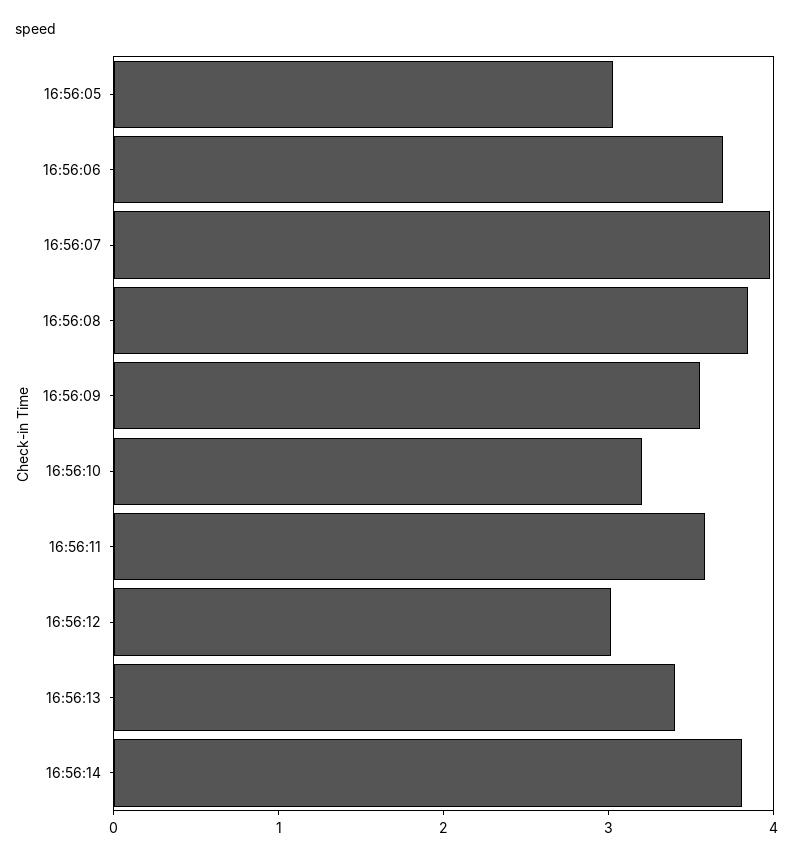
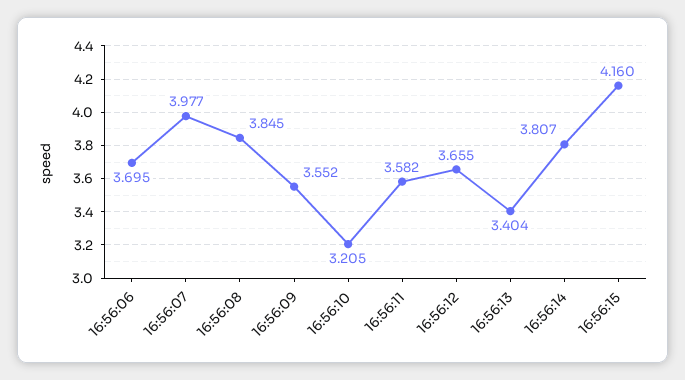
16:56:05: 3 -> none
16:56:12: 3 -> 3.655
16:56:15: none -> 4.16

